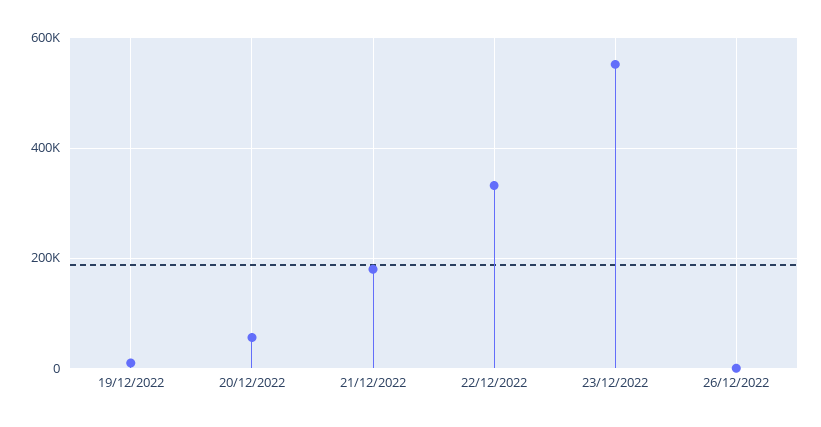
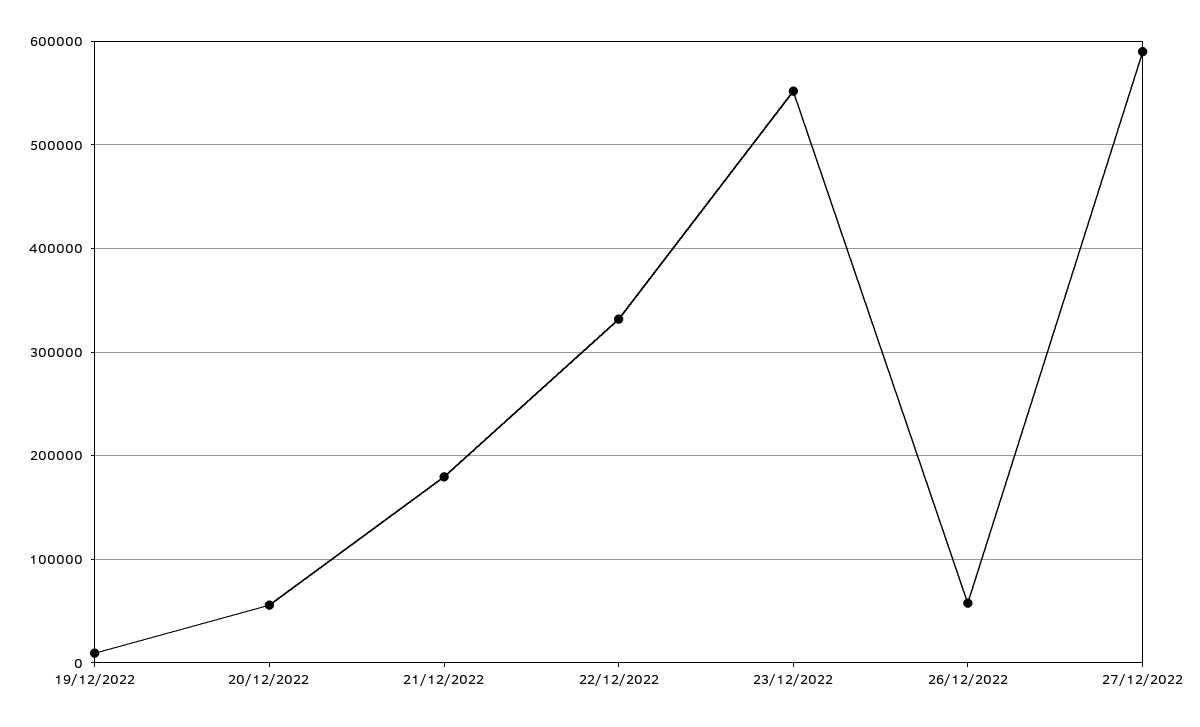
26/12/2022: 0 -> 60000
27/12/2022: none -> 590000

